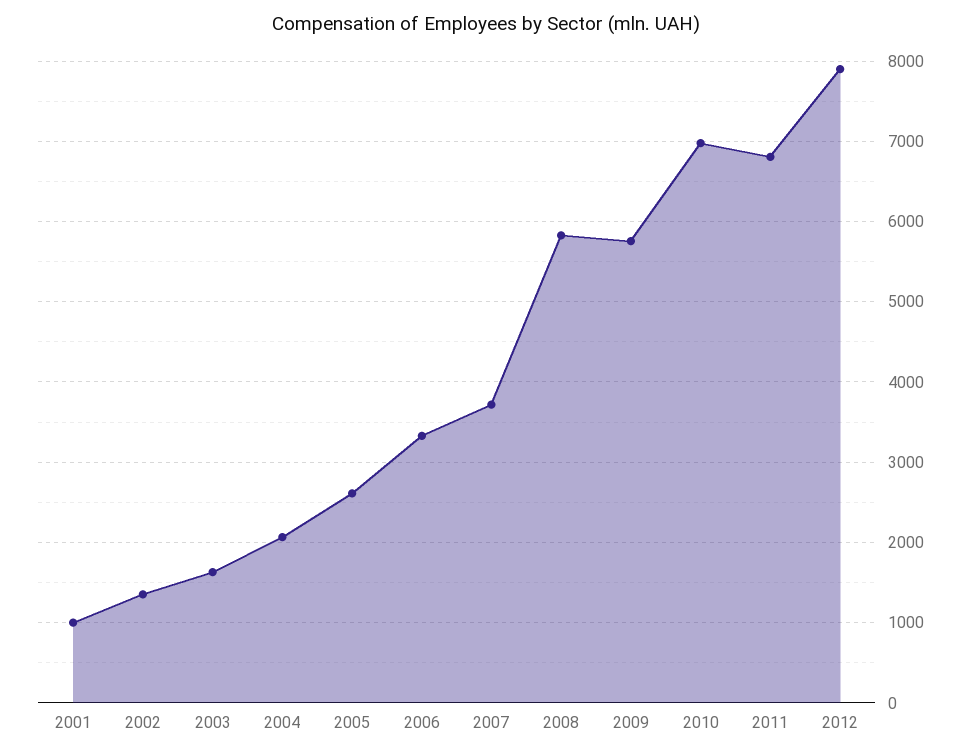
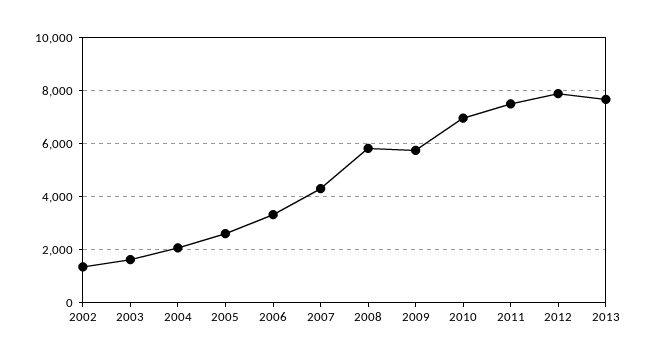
2001: 1000 -> none
2007: 3700 -> 4250
2011: 6800 -> 7500
2013: none -> 7750

